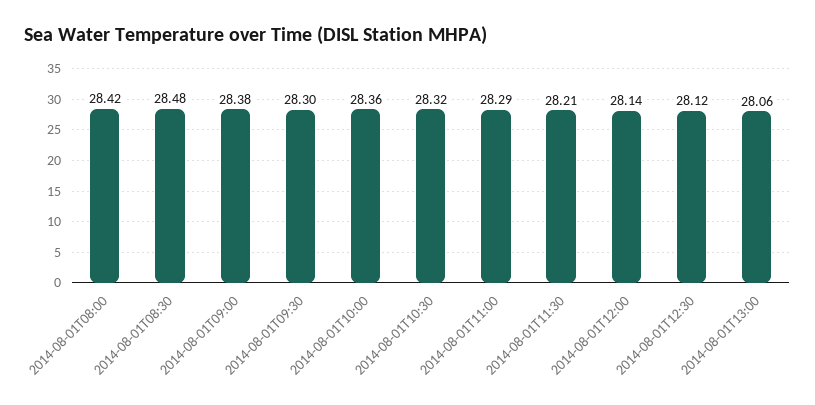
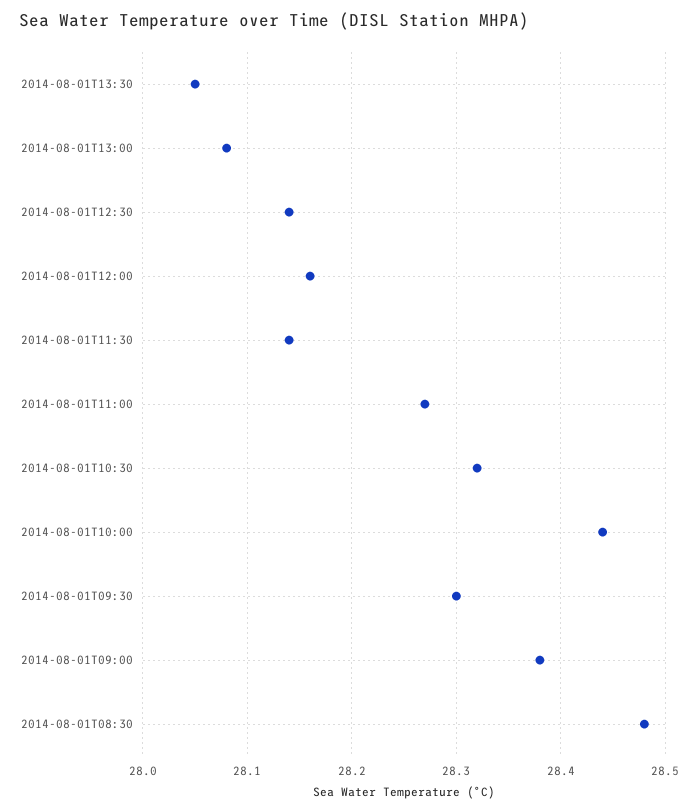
2014-08-01T08:00: 28.42 -> none
2014-08-01T10:00: 28.36 -> 28.44
2014-08-01T11:00: 28.29 -> 28.27
2014-08-01T11:30: 28.21 -> 28.14
2014-08-01T12:00: 28.14 -> 28.16
2014-08-01T12:30: 28.12 -> 28.14
2014-08-01T13:00: 28.06 -> 28.08
2014-08-01T13:30: none -> 28.05

